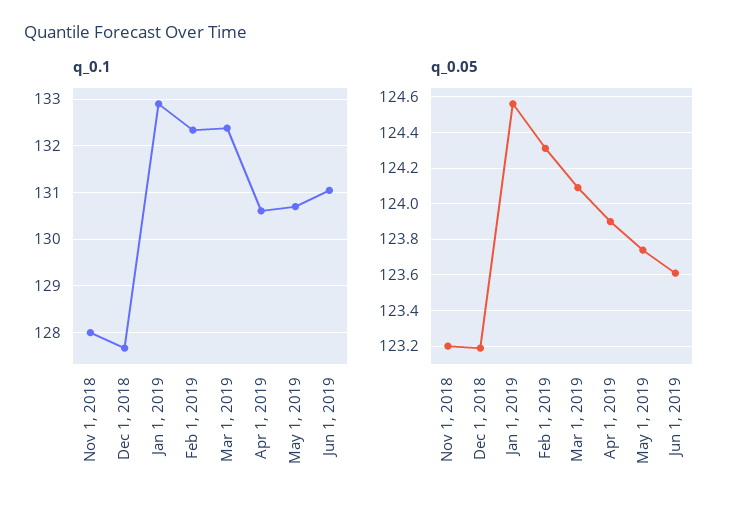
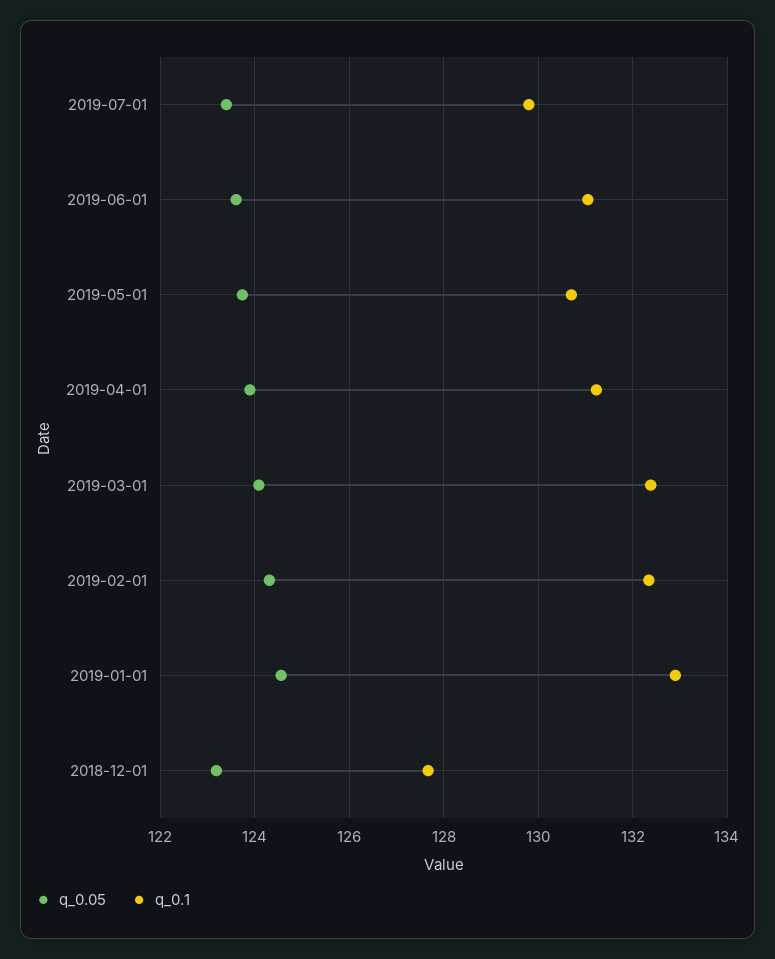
q_0.1, Nov 1, 2018: 128 -> none
q_0.1, Apr 1, 2019: 130.6 -> 131.2
q_0.05, Nov 1, 2018: 123.2 -> none
q_0.05, 2019-07-01: none -> 123.4
q_0.1, 2019-07-01: none -> 129.8

